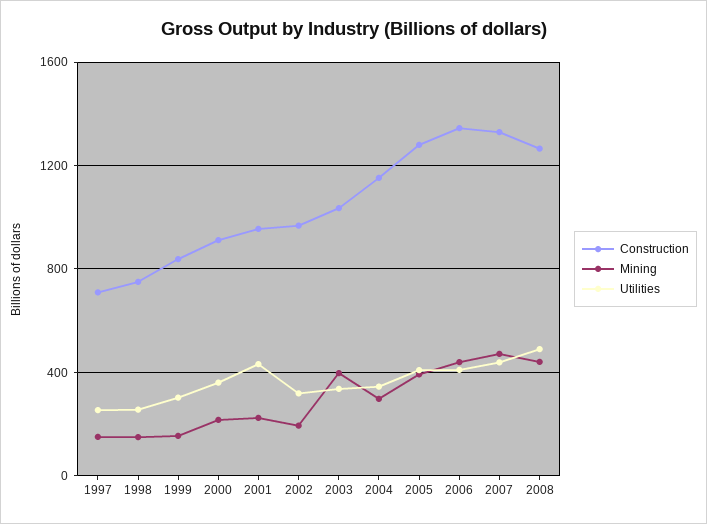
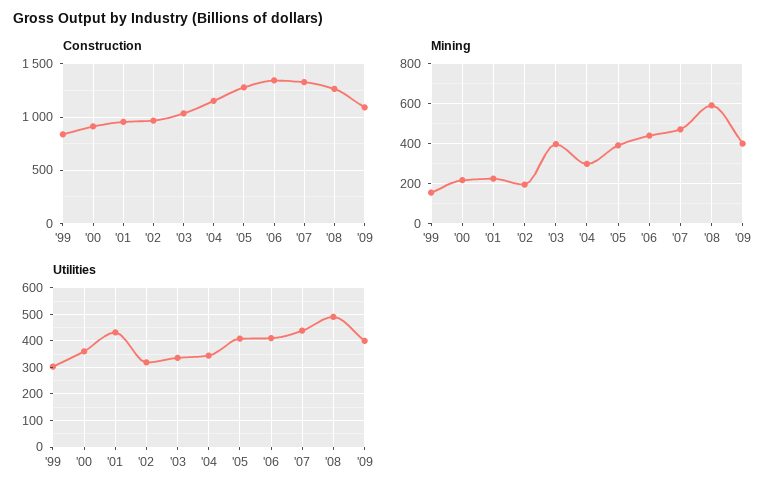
Construction, 1997: 700 -> none
Mining, 1997: 150 -> none
Utilities, 1997: 250 -> none
Construction, 1998: 750 -> none
Mining, 1998: 150 -> none
Utilities, 1998: 250 -> none
Mining, 2008: 450 -> 600
Construction, '09: none -> 1100
Mining, '09: none -> 400
Utilities, '09: none -> 400

